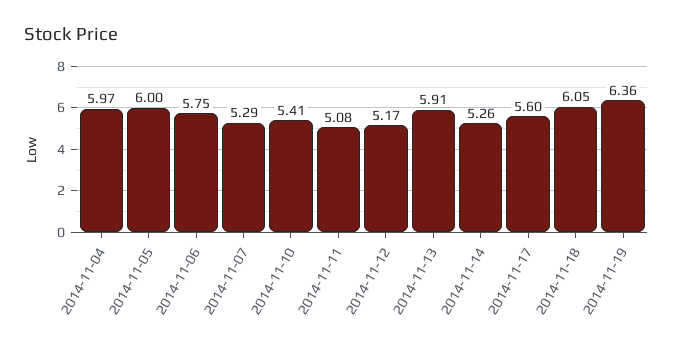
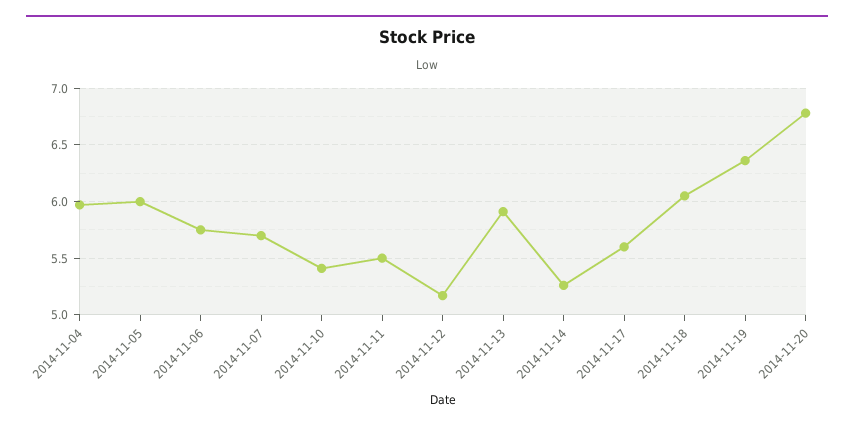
2014-11-07: 5.29 -> 5.7
2014-11-11: 5.08 -> 5.5
2014-11-20: none -> 6.8

